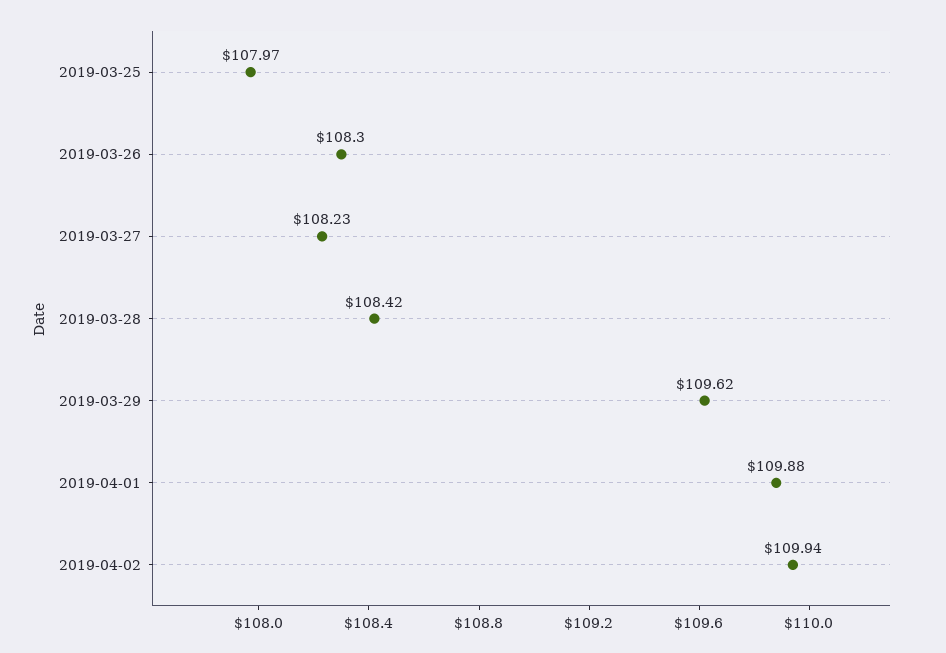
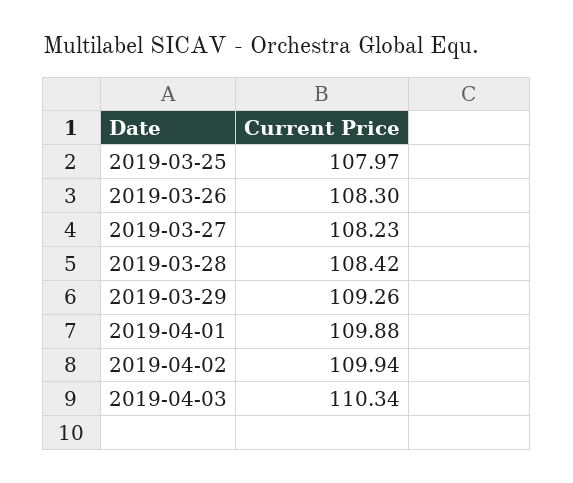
2019-03-29: 109.62 -> 109.26
2019-04-03: none -> 110.34

